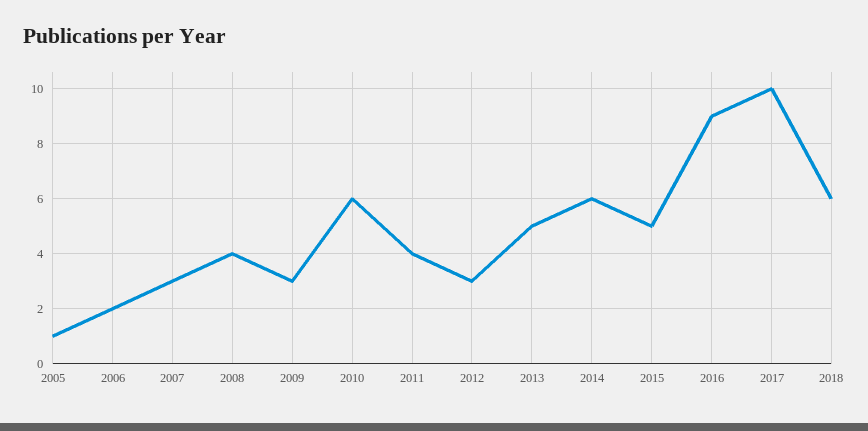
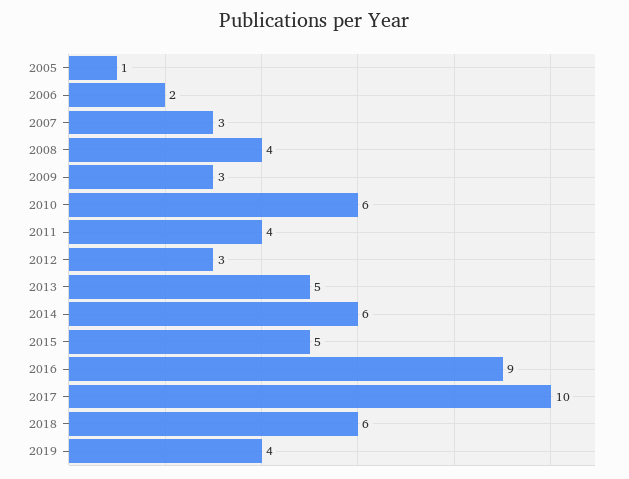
2019: none -> 4

